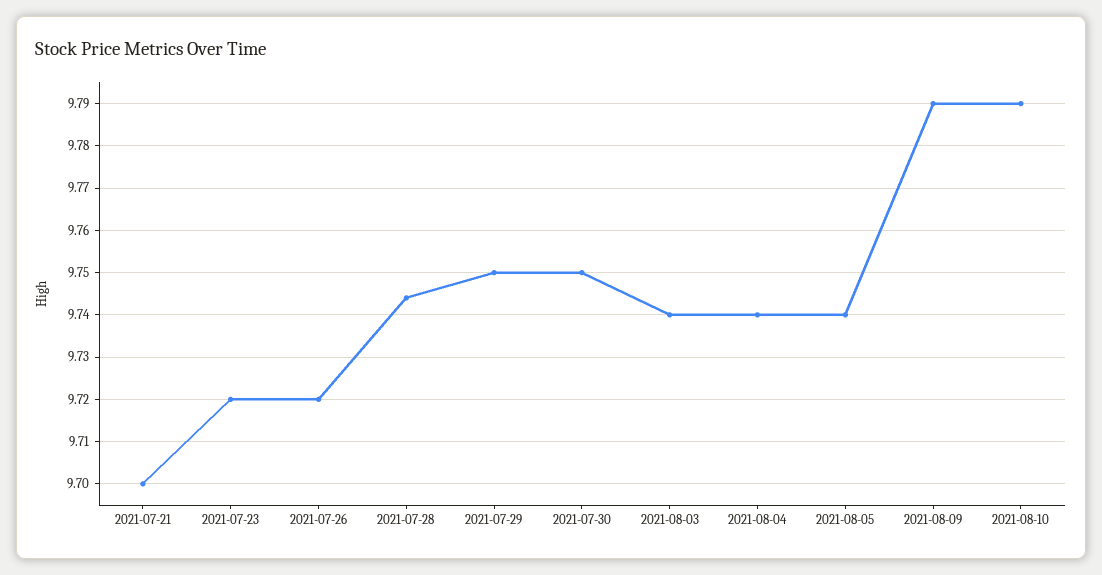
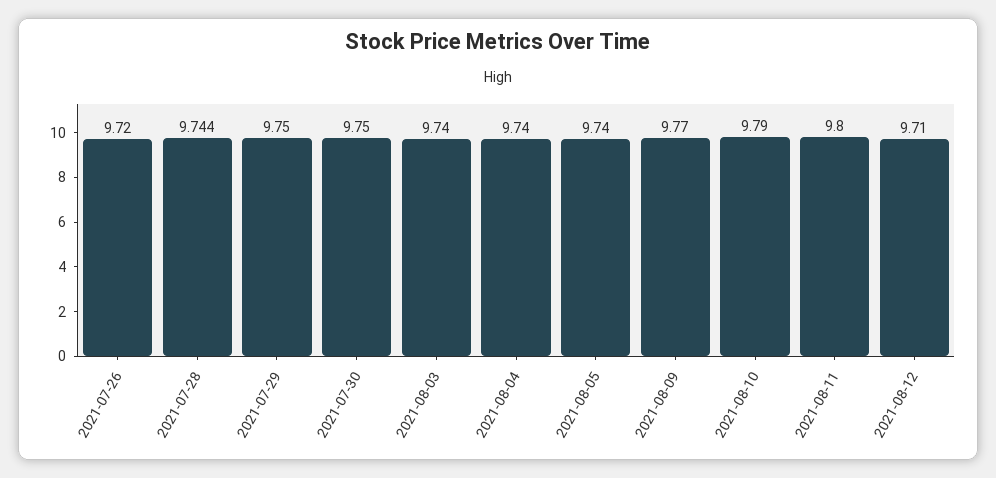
2021-07-21: 9.7 -> none
2021-07-23: 9.72 -> none
2021-08-09: 9.79 -> 9.77
2021-08-11: none -> 9.8
2021-08-12: none -> 9.71

